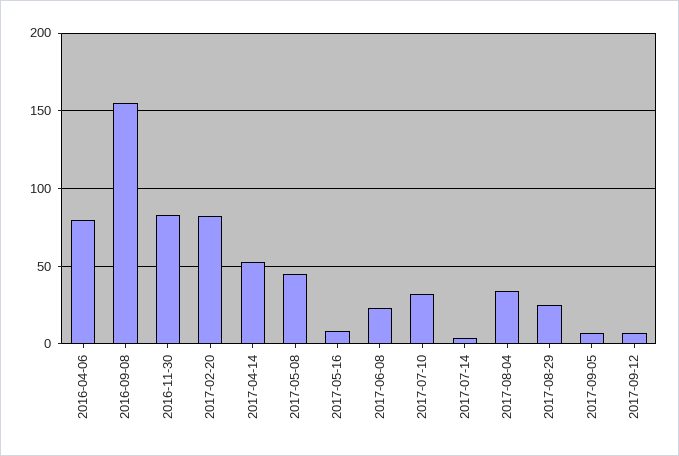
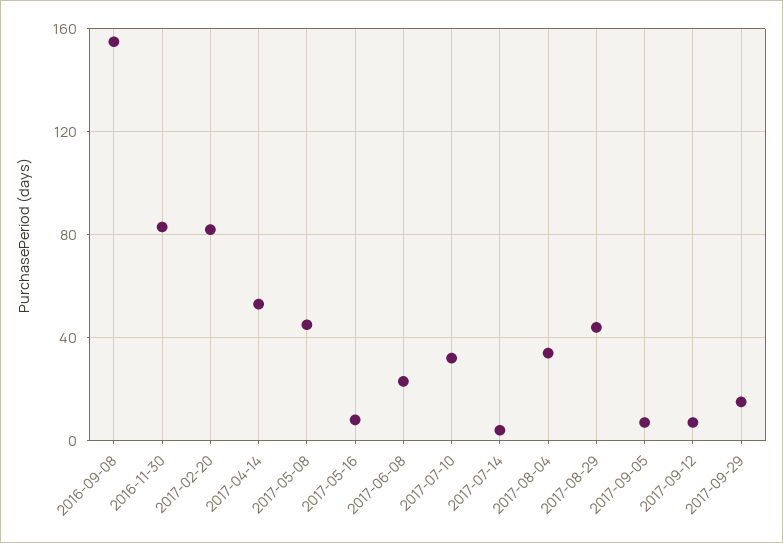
2016-04-06: 80 -> none
2017-08-29: 25 -> 45
2017-09-29: none -> 15

